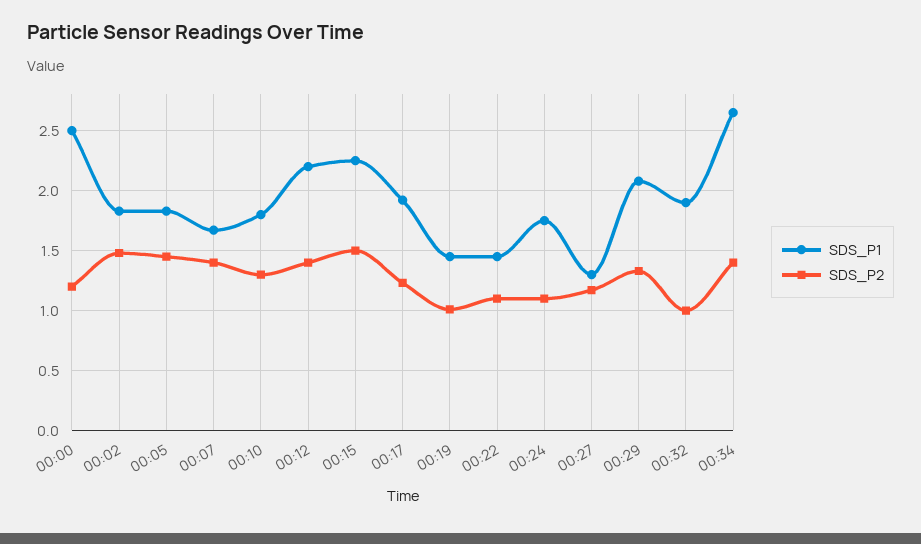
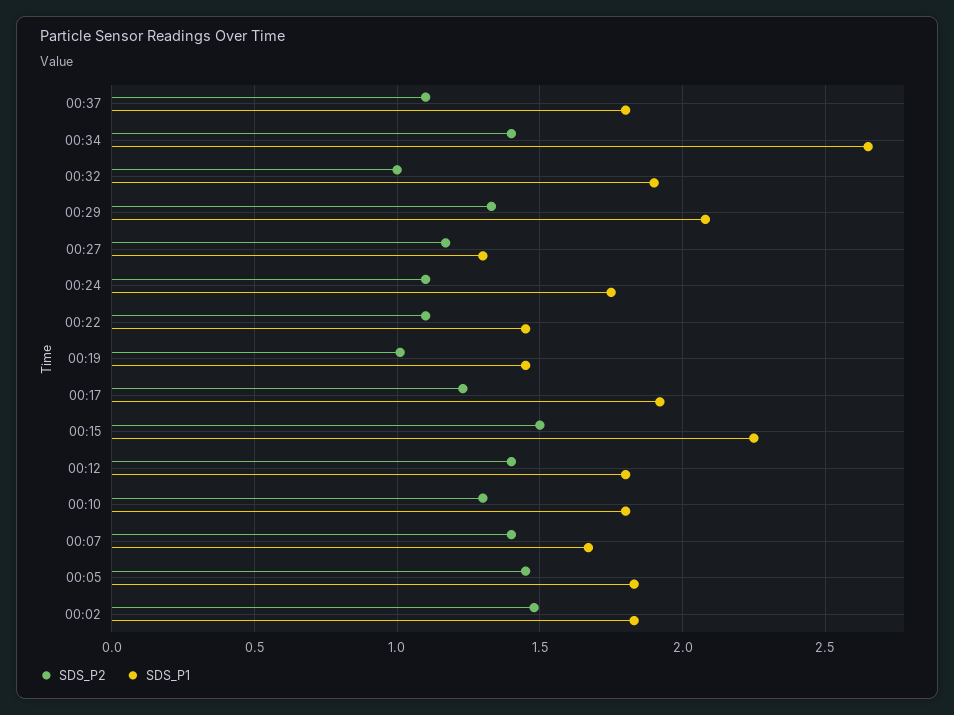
SDS_P1, 00:00: 2.5 -> none
SDS_P2, 00:00: 1.2 -> none
SDS_P1, 00:12: 2.2 -> 1.8
SDS_P2, 00:37: none -> 1.1
SDS_P1, 00:37: none -> 1.8

